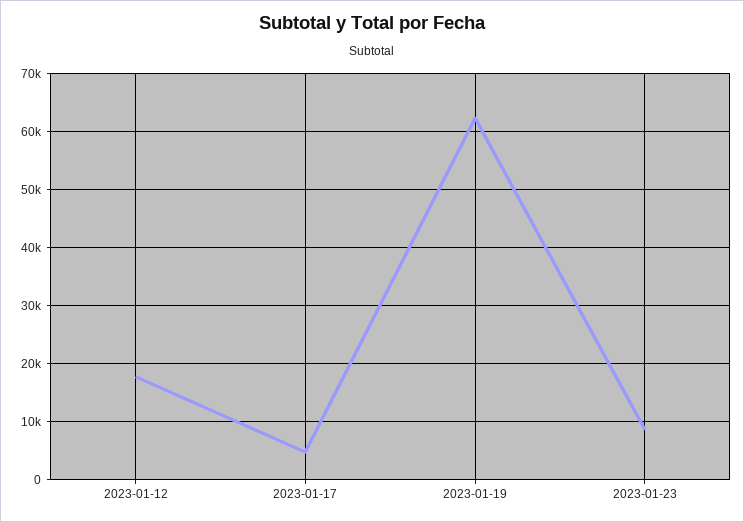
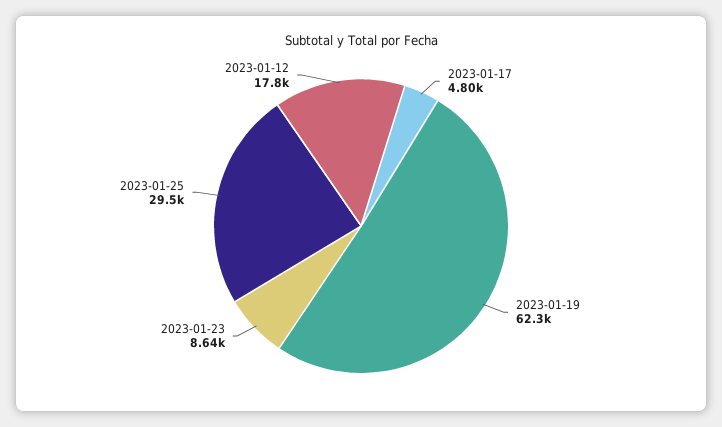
2023-01-25: none -> 29500

